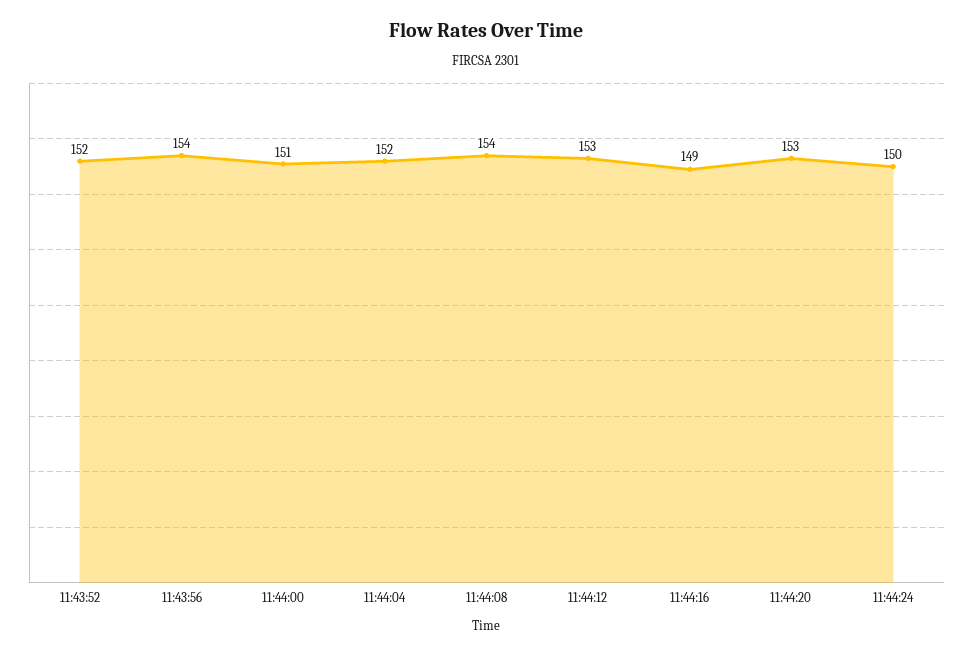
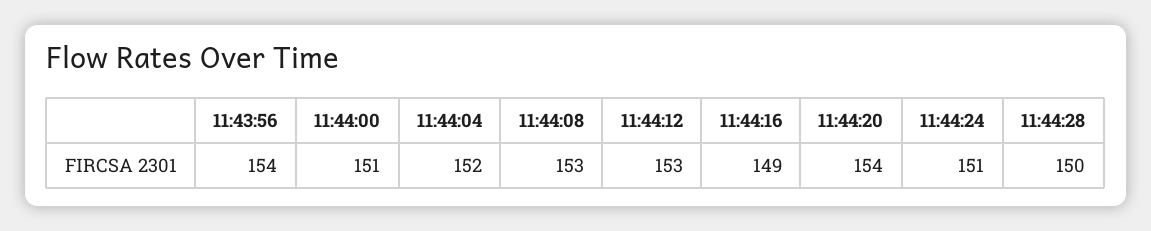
11:43:52: 152 -> none
11:44:08: 154 -> 153
11:44:20: 153 -> 154
11:44:24: 150 -> 151
11:44:28: none -> 150

